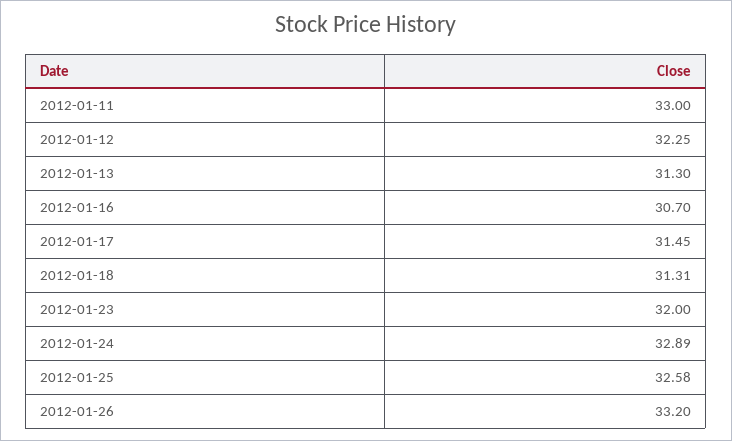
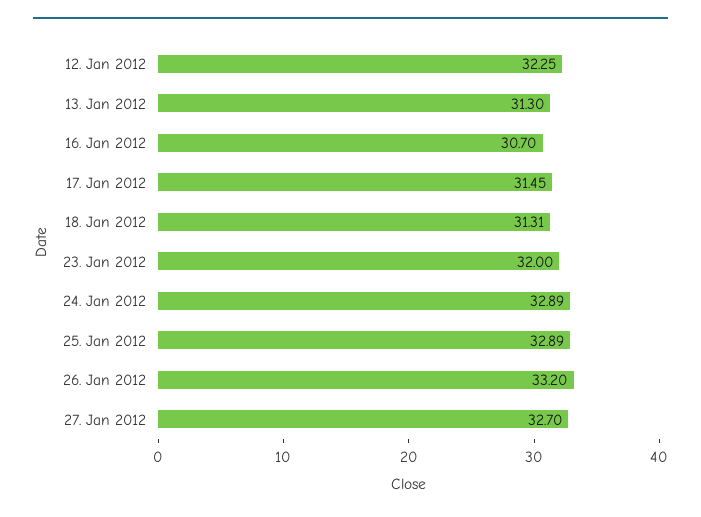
2012-01-11: 33 -> none
2012-01-25: 32.58 -> 32.89
27. Jan 2012: none -> 32.7

